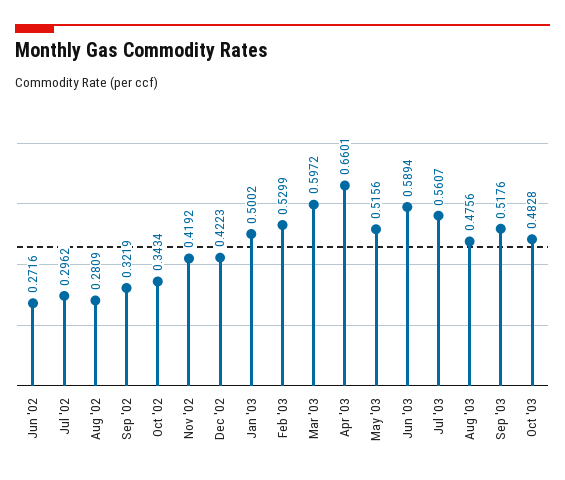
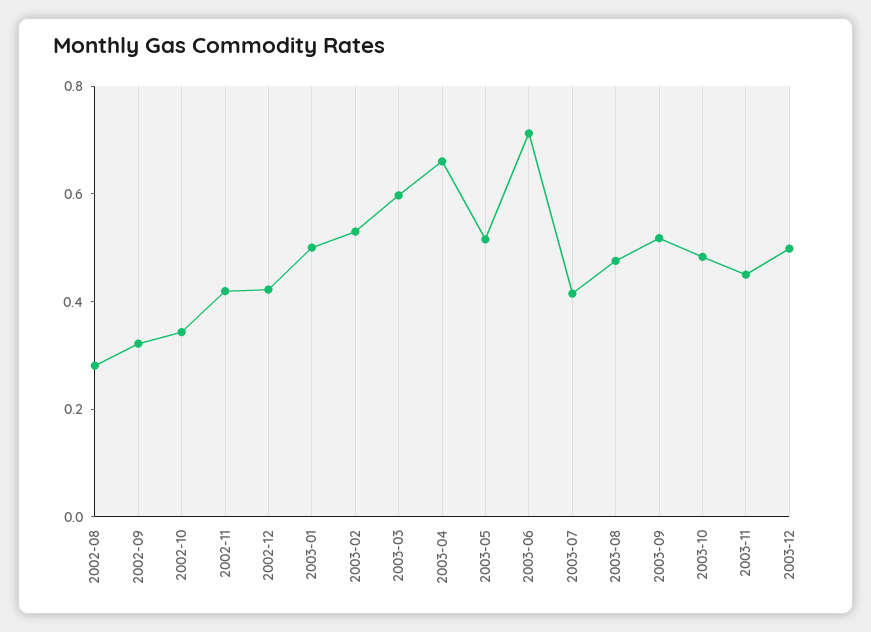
Jun '02: 0.2716 -> none
Jul '02: 0.2962 -> none
Jun '03: 0.5894 -> 0.7
Jul '03: 0.5607 -> 0.4
2003-11: none -> 0.45
2003-12: none -> 0.5

